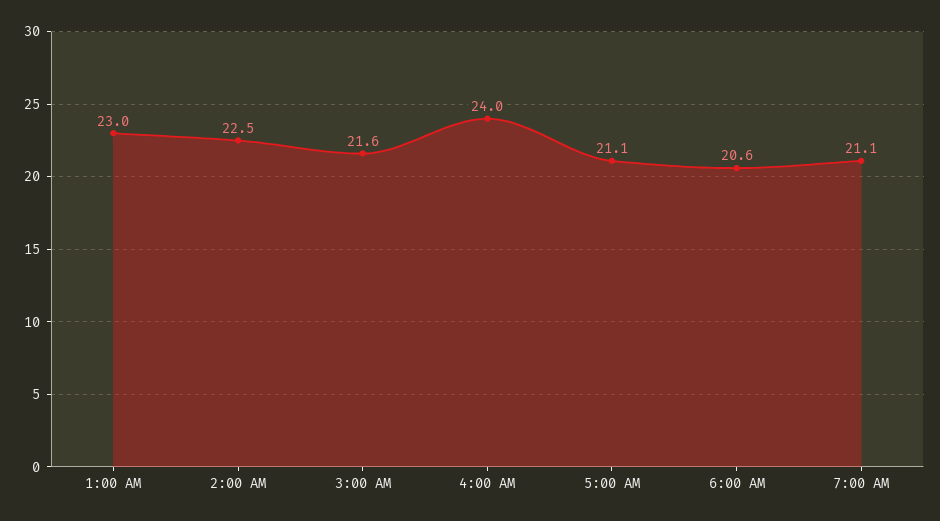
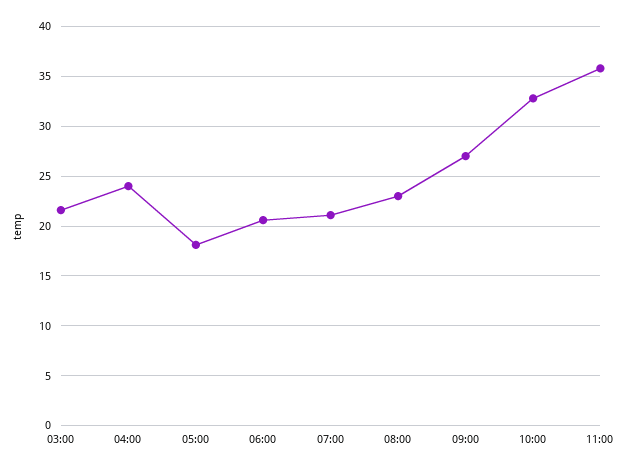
1:00 AM: 23 -> none
2:00 AM: 22.5 -> none
5:00 AM: 21.1 -> 18
08:00: none -> 23
09:00: none -> 27
10:00: none -> 33
11:00: none -> 36

